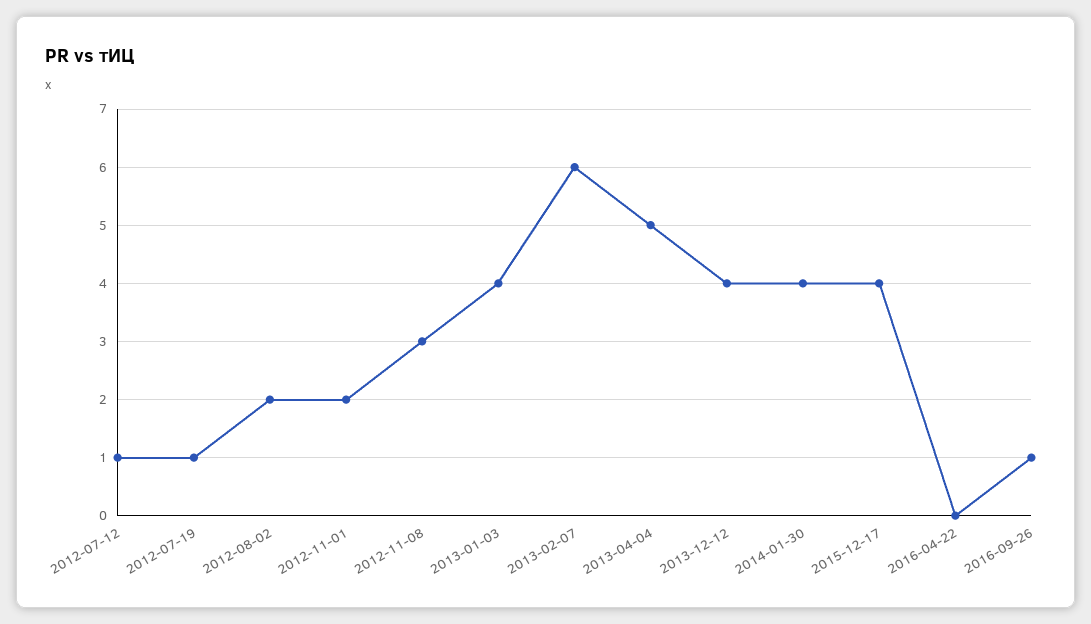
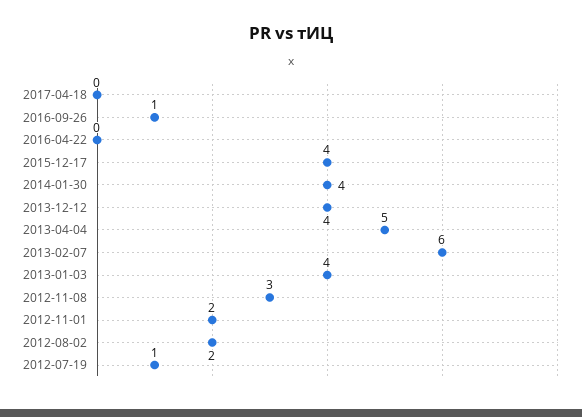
2012-07-12: 1 -> none
2017-04-18: none -> 0

